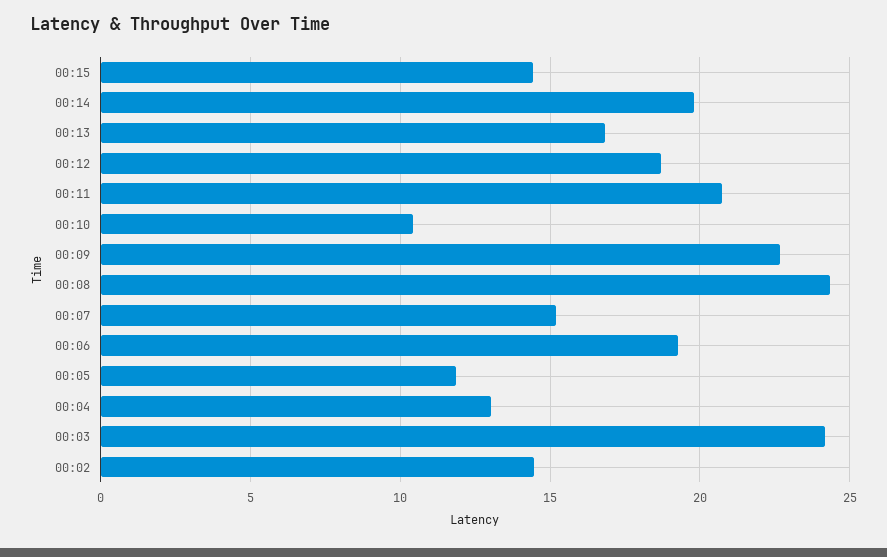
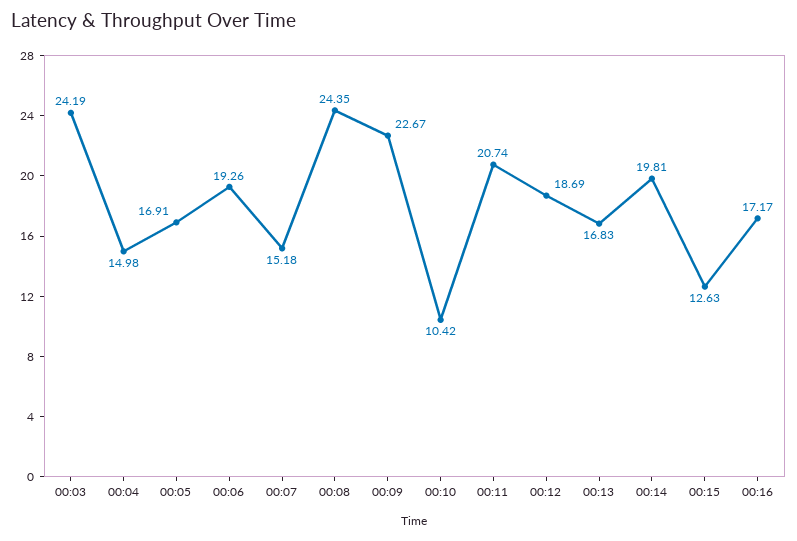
00:15: 14.5 -> 12.63
00:05: 12 -> 16.91
00:04: 13 -> 14.98
00:02: 14.5 -> none
00:16: none -> 17.17

